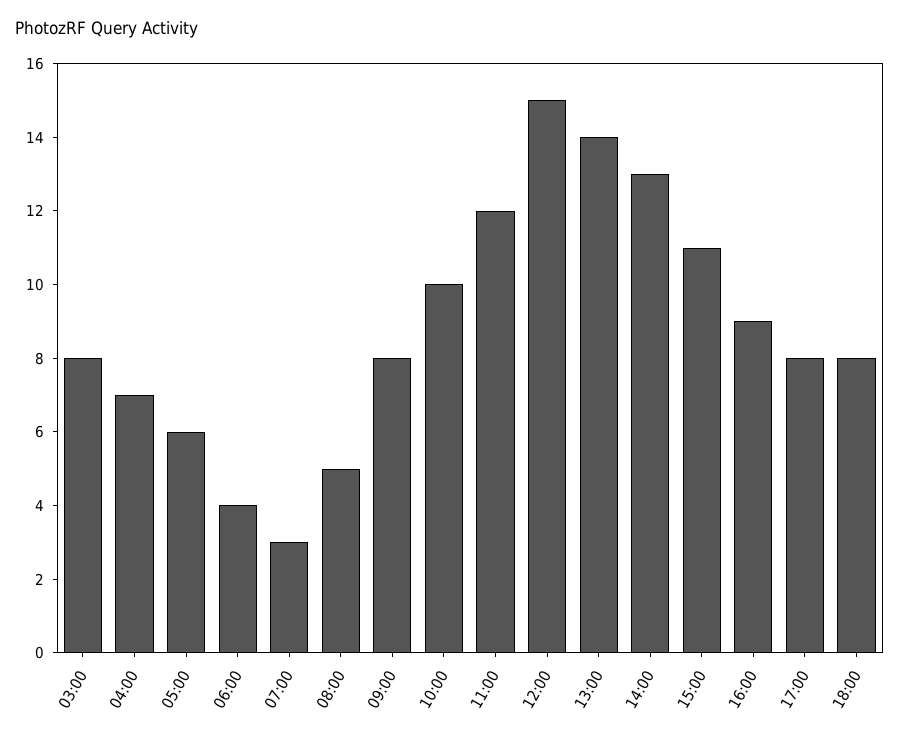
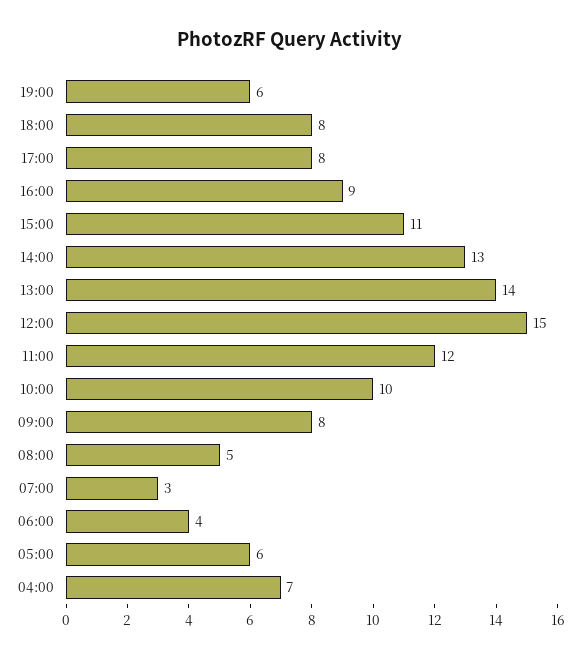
03:00: 8 -> none
19:00: none -> 6

